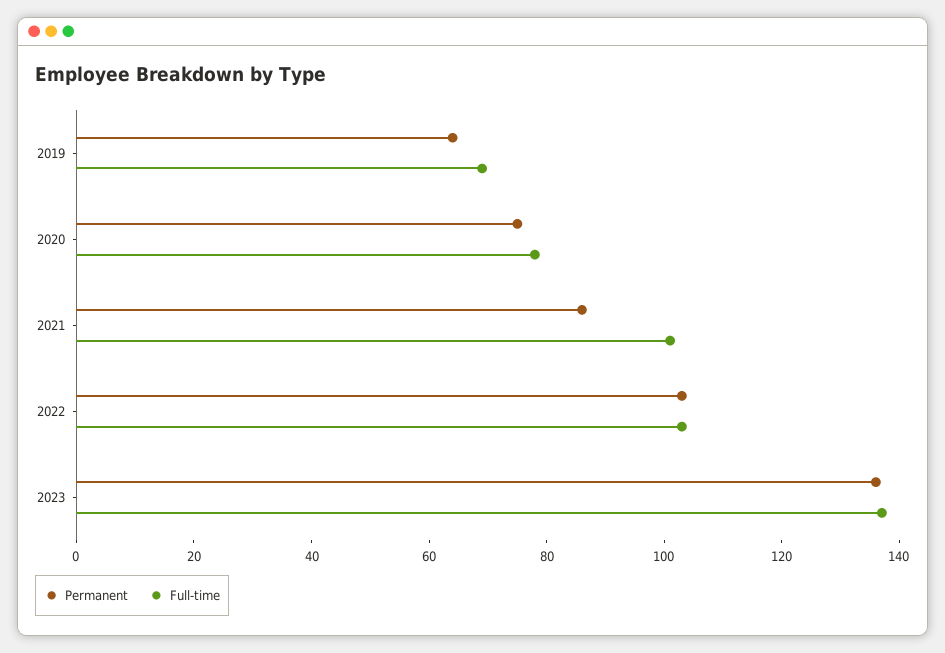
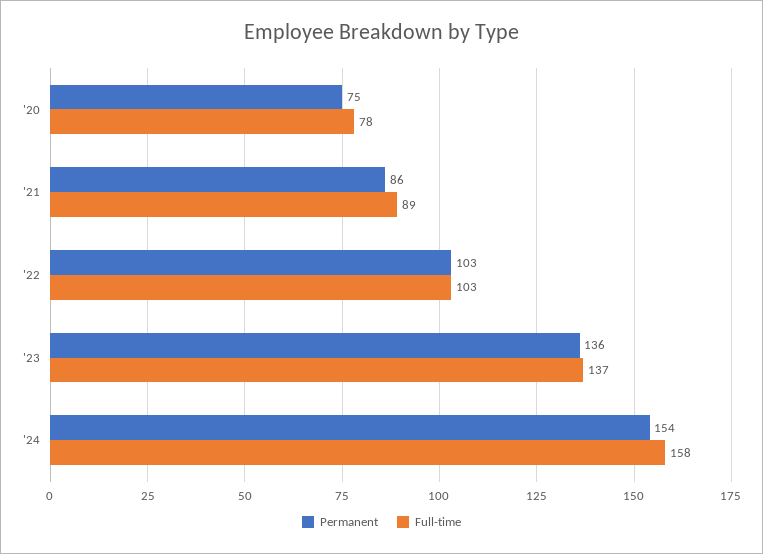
Permanent, 2019: 65 -> none
Full-time, 2019: 70 -> none
Full-time, 2021: 100 -> 89
Permanent, '24: none -> 154
Full-time, '24: none -> 158

